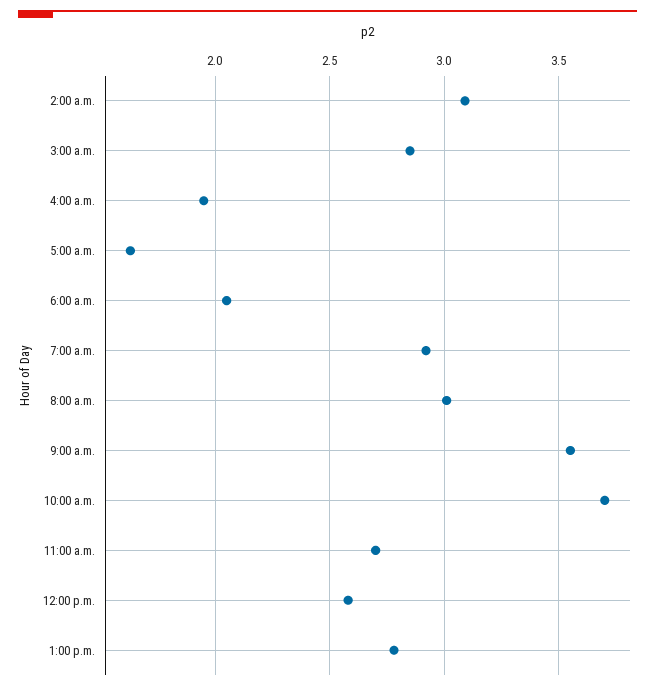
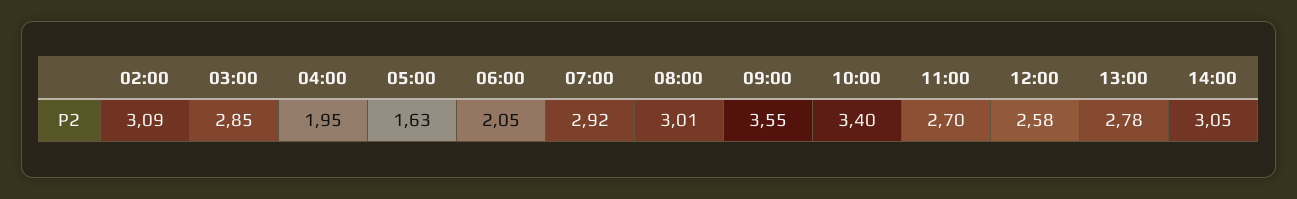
10:00 a.m.: 3.7 -> 3.4
14:00: none -> 3.05

